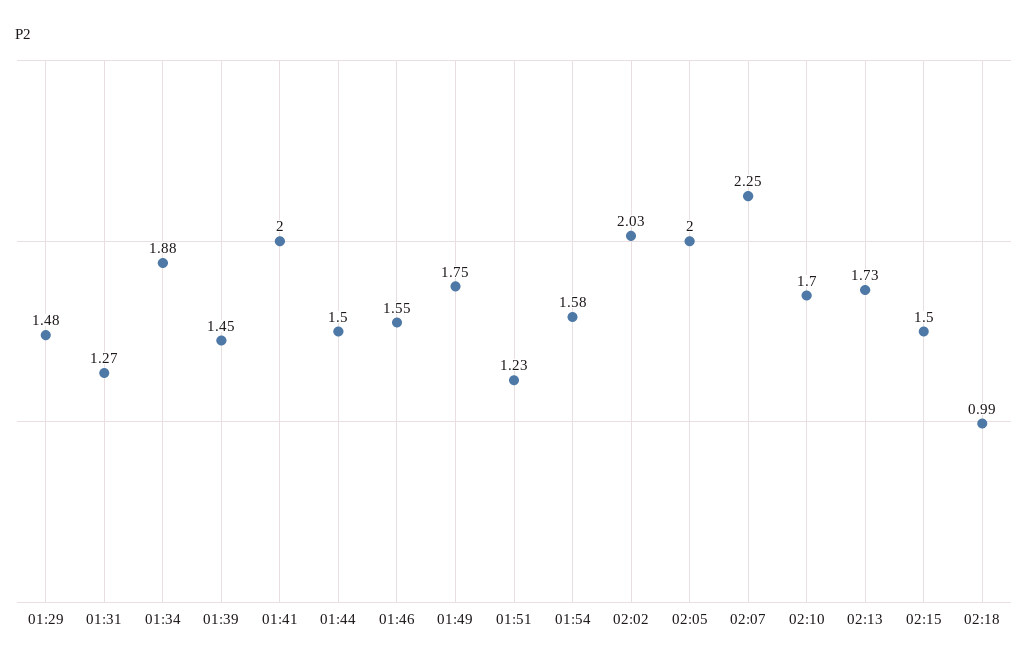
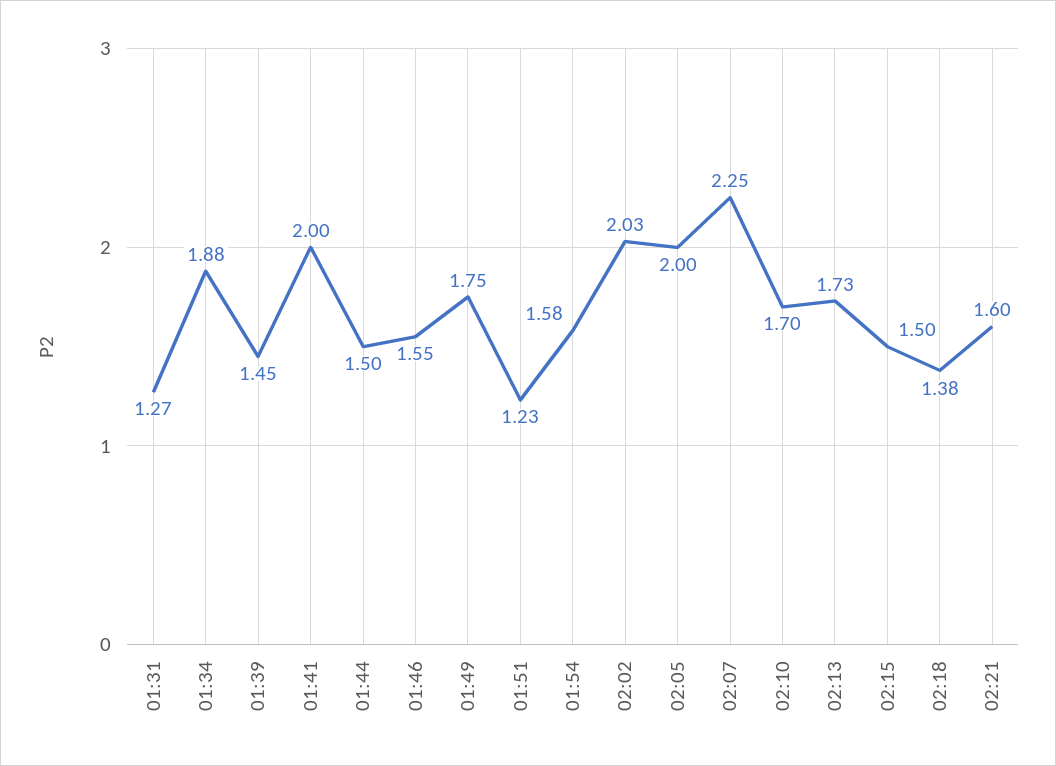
01:29: 1.48 -> none
02:18: 0.99 -> 1.38
02:21: none -> 1.6

